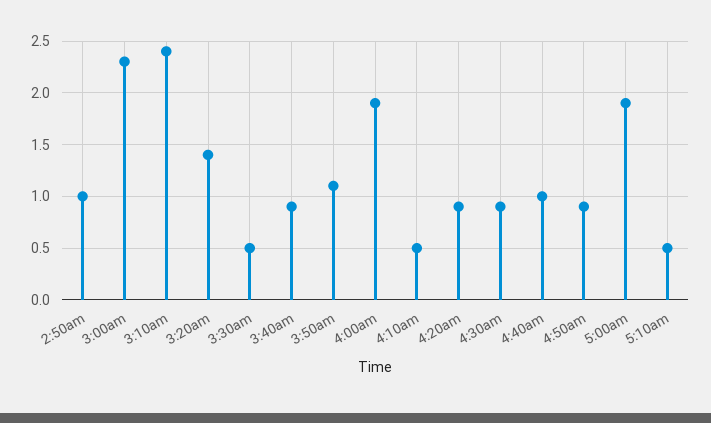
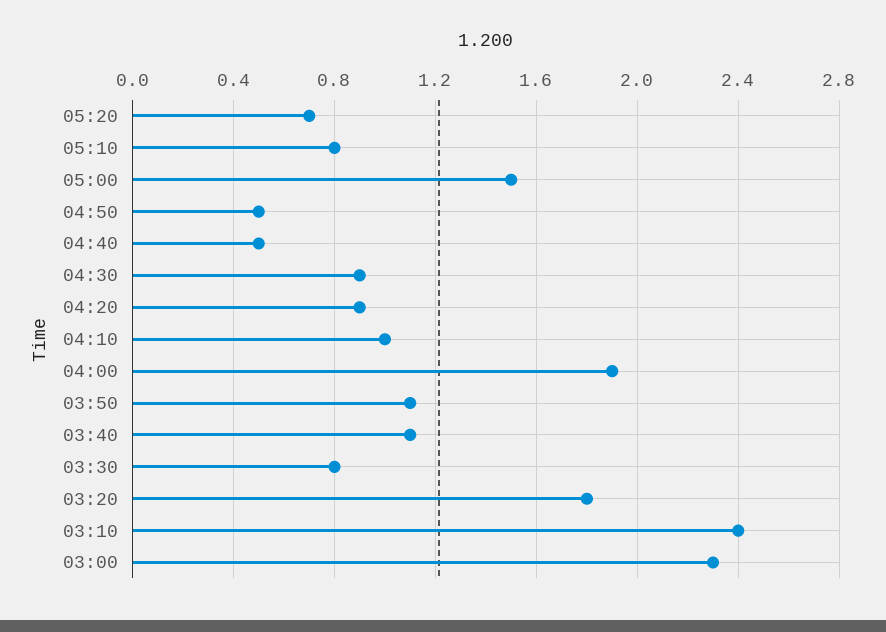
2:50am: 1 -> none
3:20am: 1.4 -> 1.8
3:30am: 0.5 -> 0.8
3:40am: 0.9 -> 1.1
4:10am: 0.5 -> 1
4:40am: 1 -> 0.5
4:50am: 0.9 -> 0.5
5:00am: 1.9 -> 1.5
5:10am: 0.5 -> 0.8
05:20: none -> 0.7

